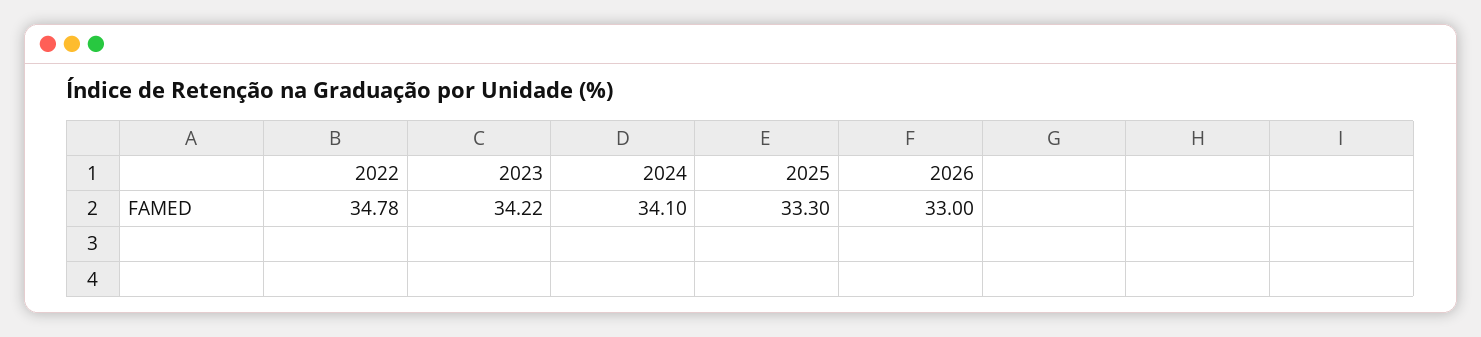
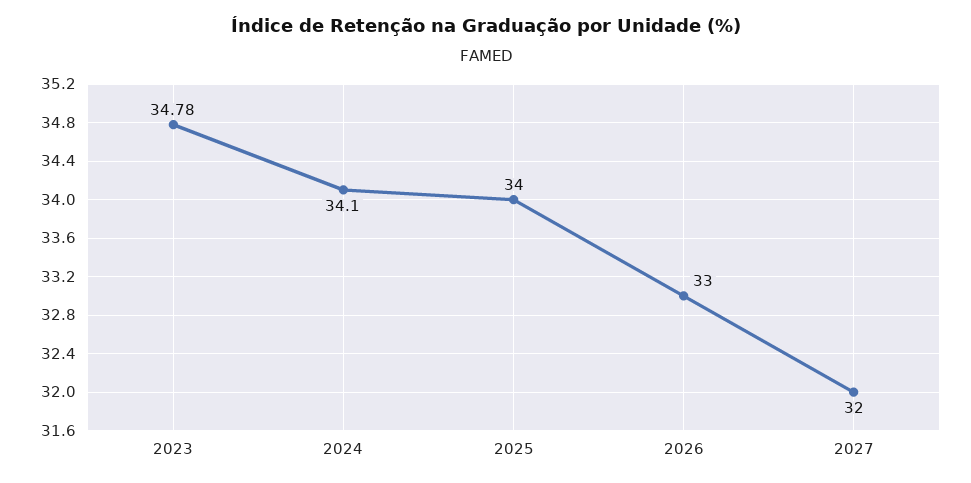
2022: 34.78 -> none
2023: 34.22 -> 34.78
2025: 33.3 -> 34
2027: none -> 32

